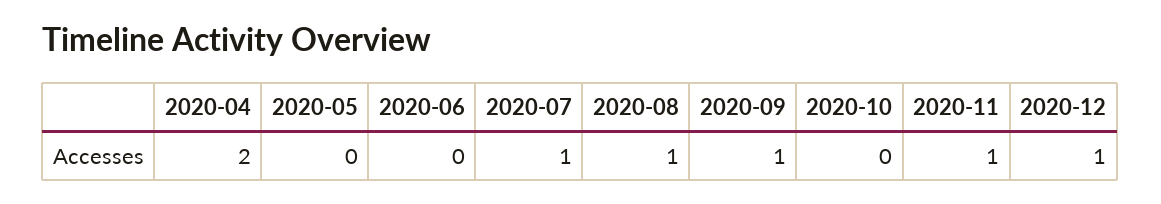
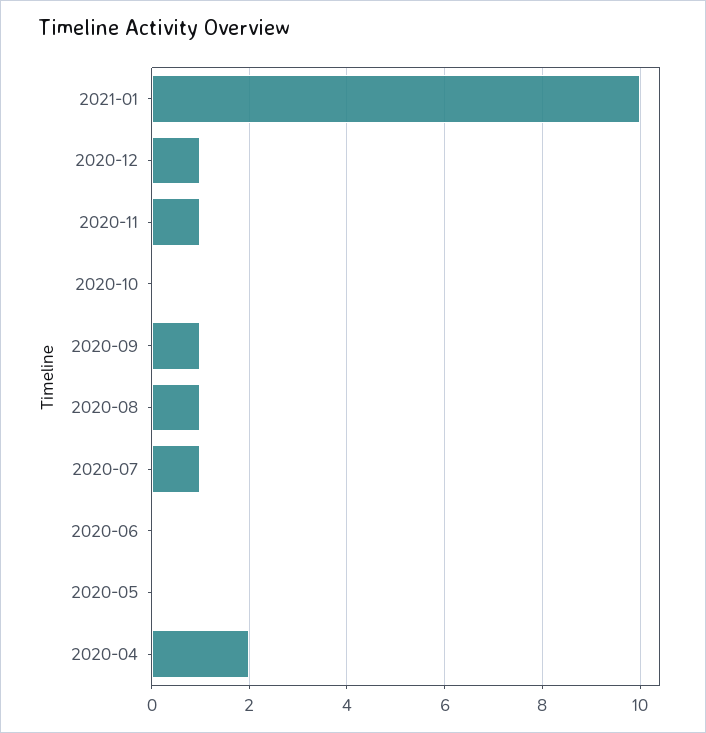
2021-01: none -> 10

